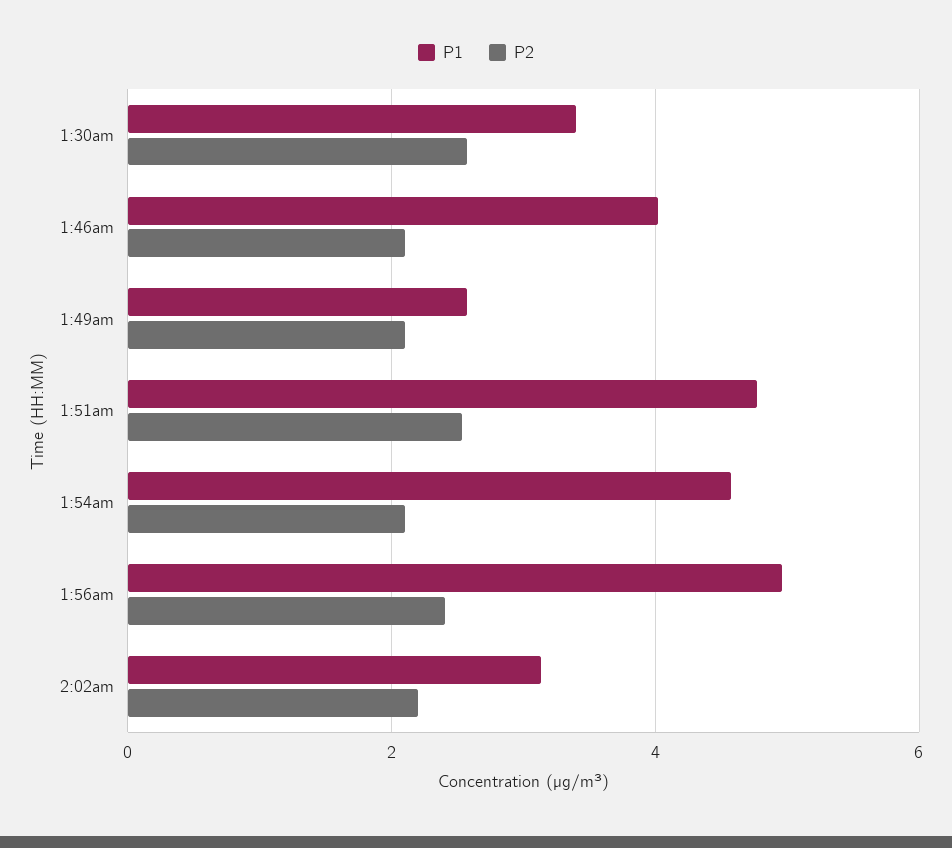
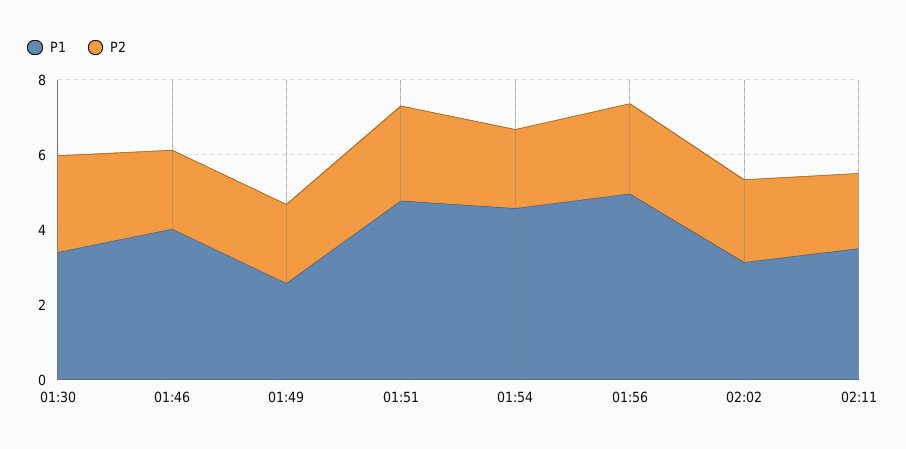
P1, 02:11: none -> 3.5
P2, 02:11: none -> 2

